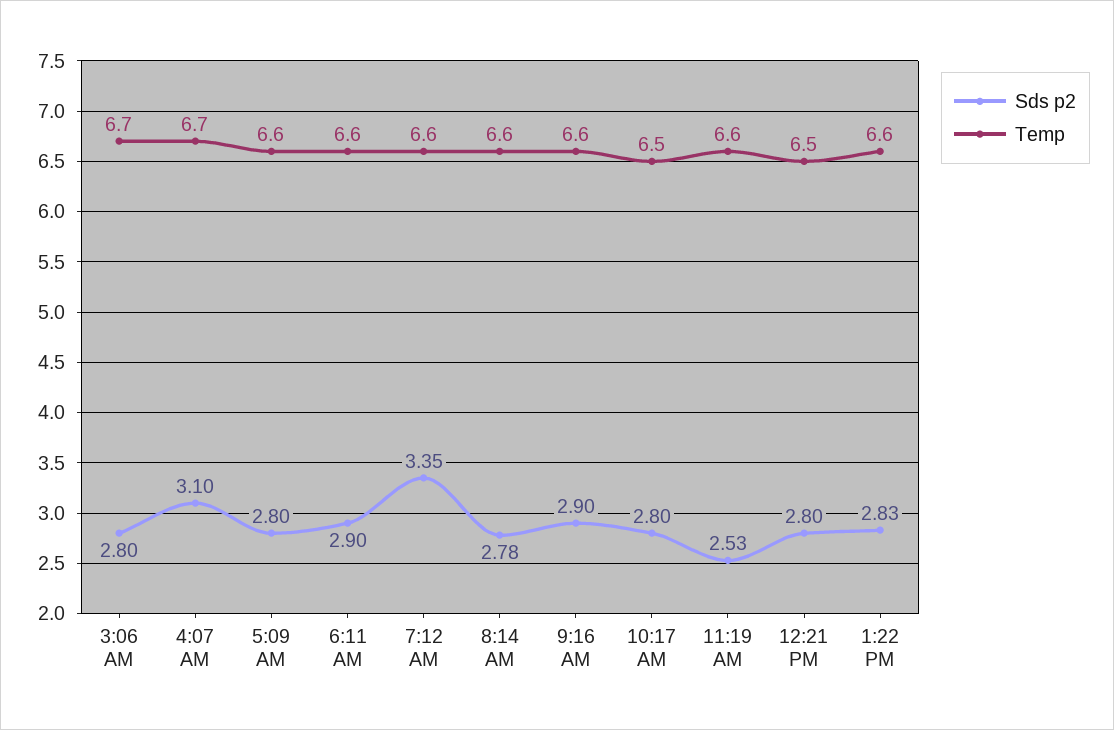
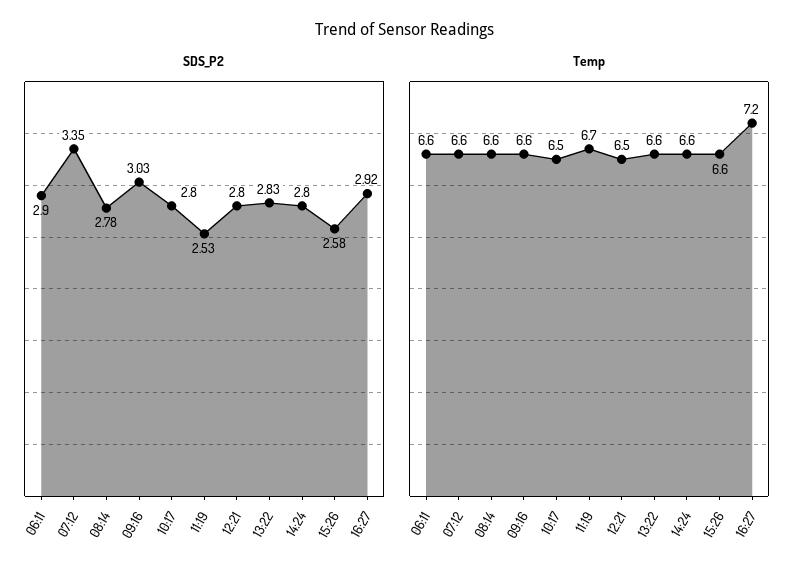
Sds p2, 3:06 AM: 2.8 -> none
Temp, 3:06 AM: 6.7 -> none
Sds p2, 4:07 AM: 3.1 -> none
Temp, 4:07 AM: 6.7 -> none
Sds p2, 5:09 AM: 2.8 -> none
Temp, 5:09 AM: 6.6 -> none
Sds p2, 9:16 AM: 2.9 -> 3.03
Temp, 11:19 AM: 6.6 -> 6.7
Sds p2, 14:24: none -> 2.8
Sds p2, 15:26: none -> 2.58
Sds p2, 16:27: none -> 2.92
Temp, 14:24: none -> 6.6
Temp, 15:26: none -> 6.6
Temp, 16:27: none -> 7.2

